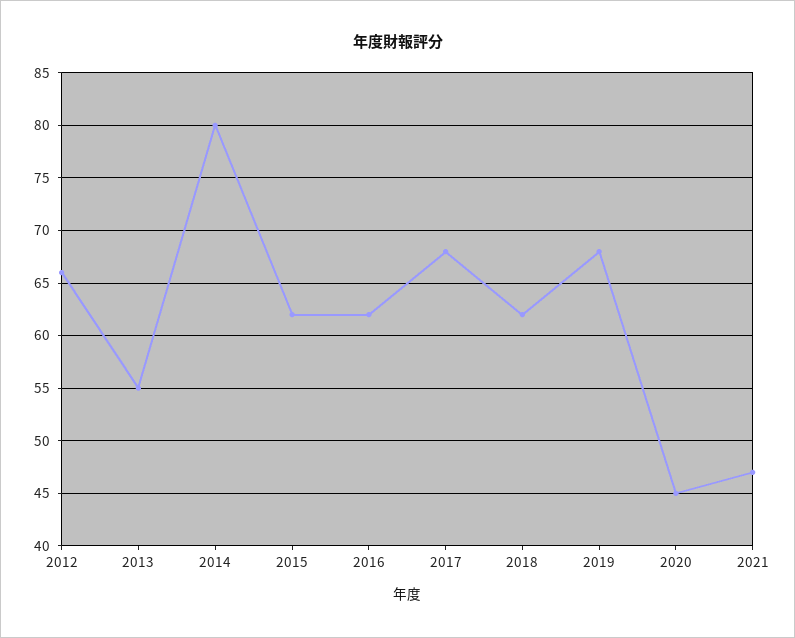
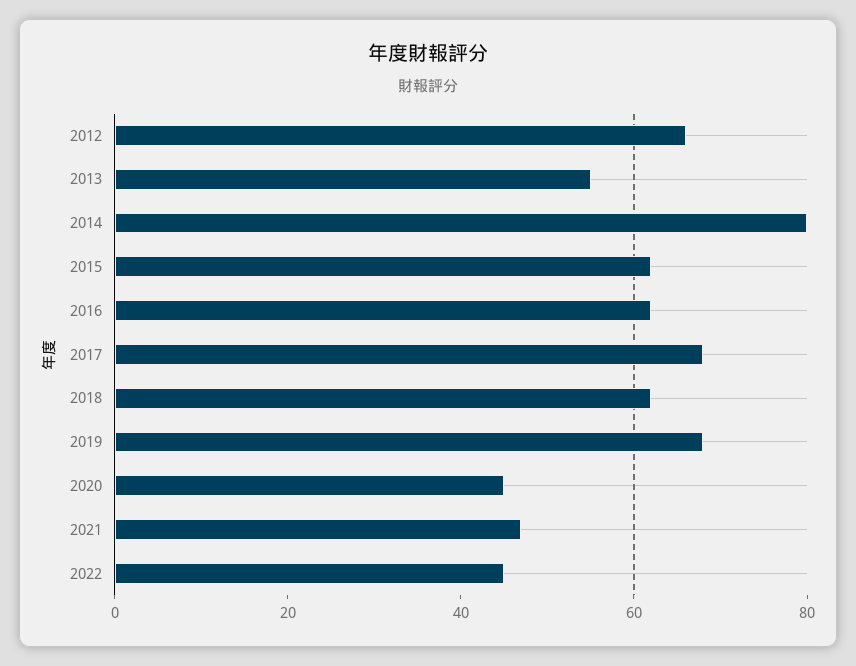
2022: none -> 45

